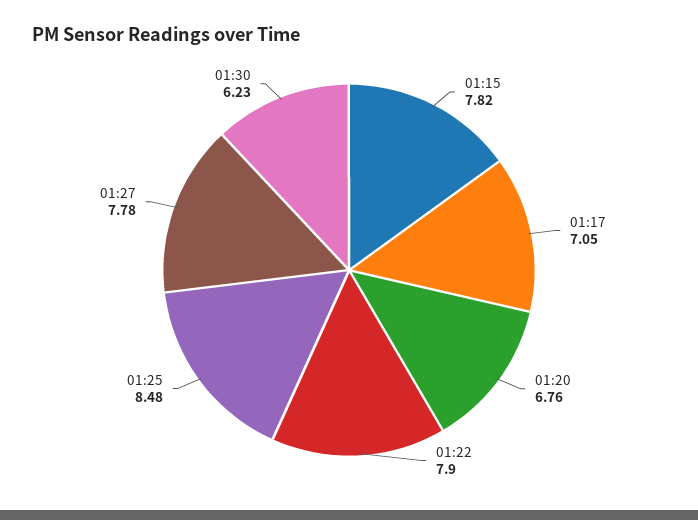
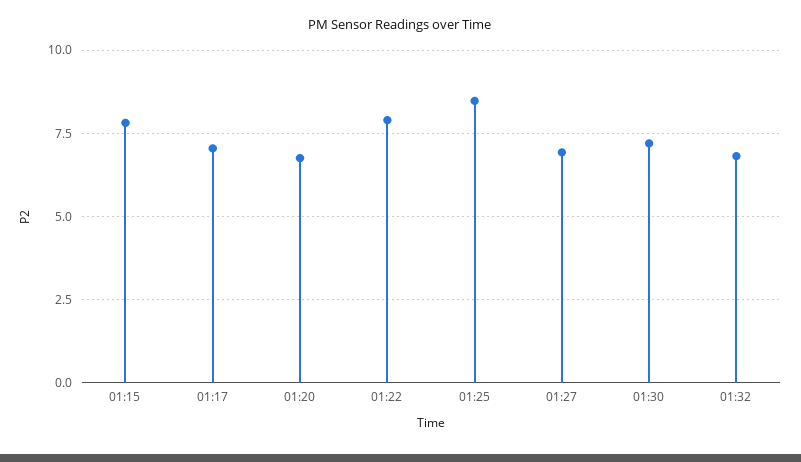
01:27: 7.78 -> 7
01:30: 6.23 -> 7.25
01:32: none -> 6.75

